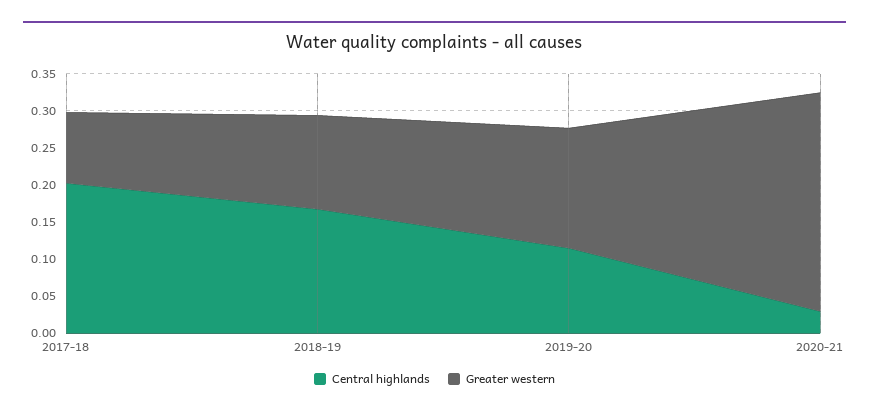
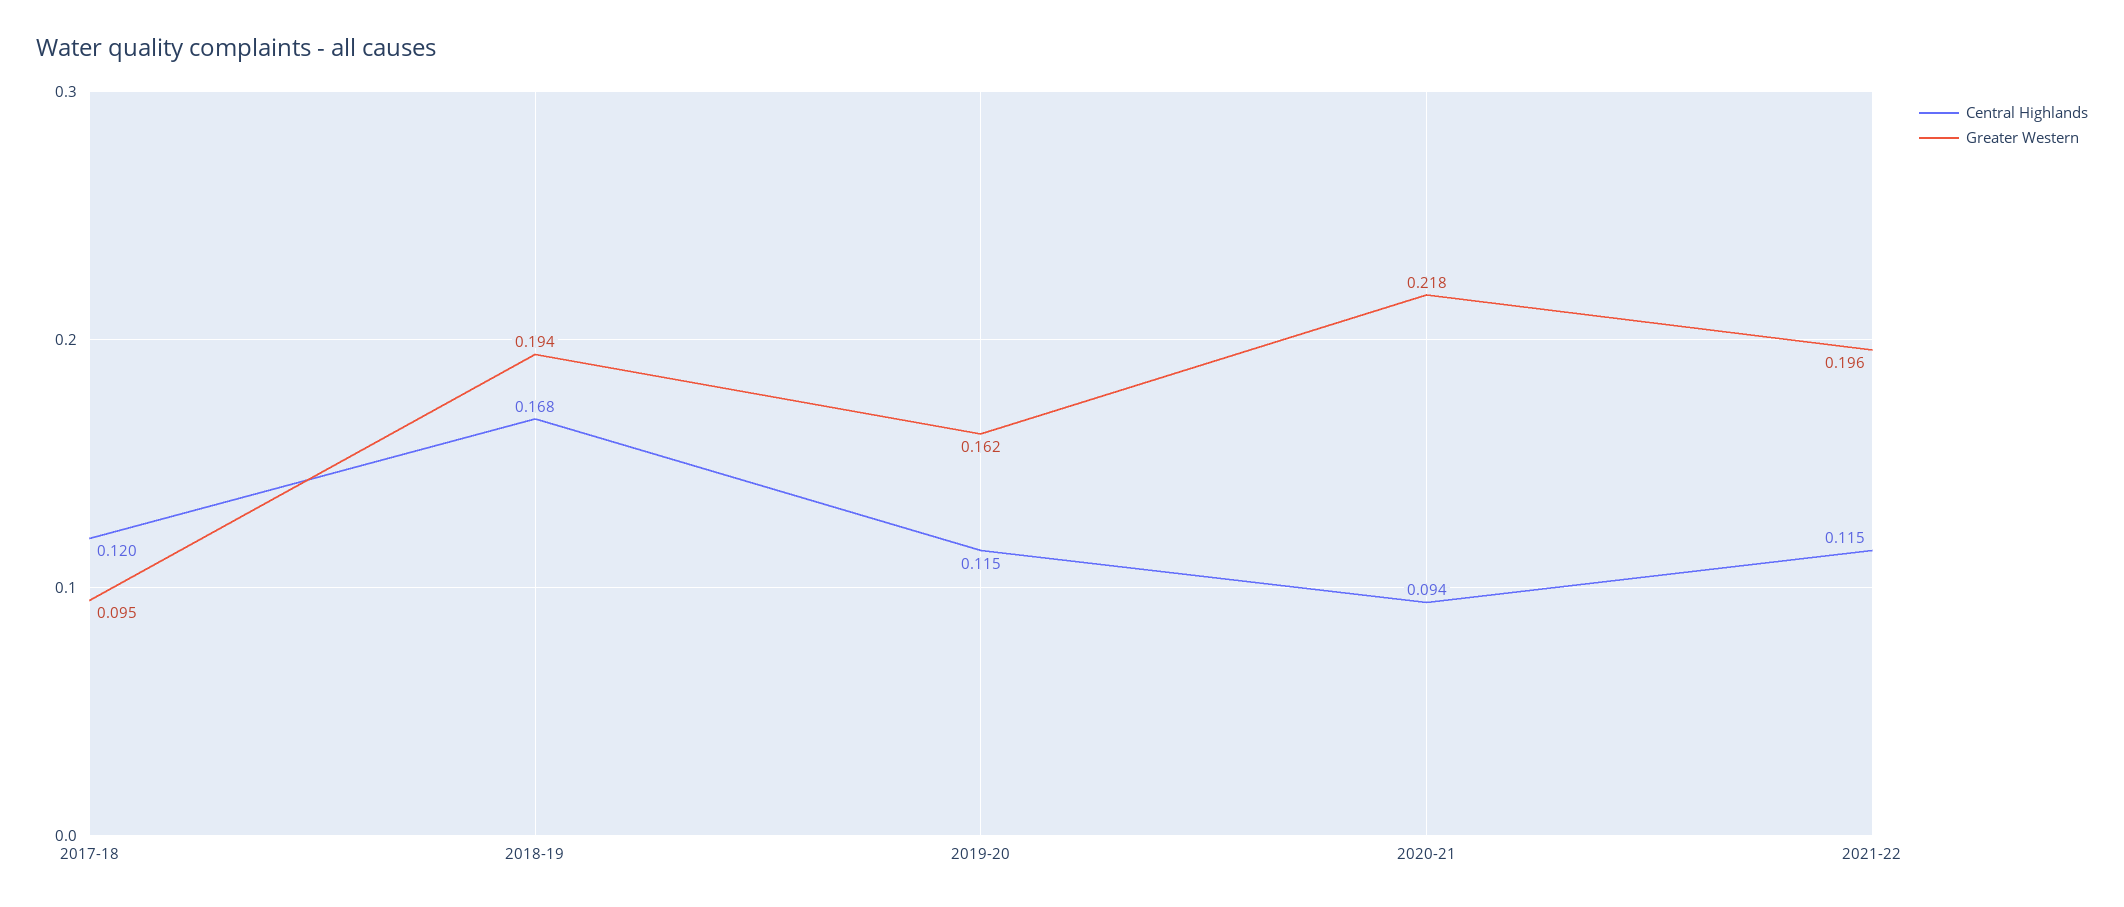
Central highlands, 2017-18: 0.2 -> 0.12
Greater western, 2018-19: 0.125 -> 0.194
Central highlands, 2020-21: 0.025 -> 0.094
Greater western, 2020-21: 0.3 -> 0.218
Central highlands, 2021-22: none -> 0.115
Greater western, 2021-22: none -> 0.196

